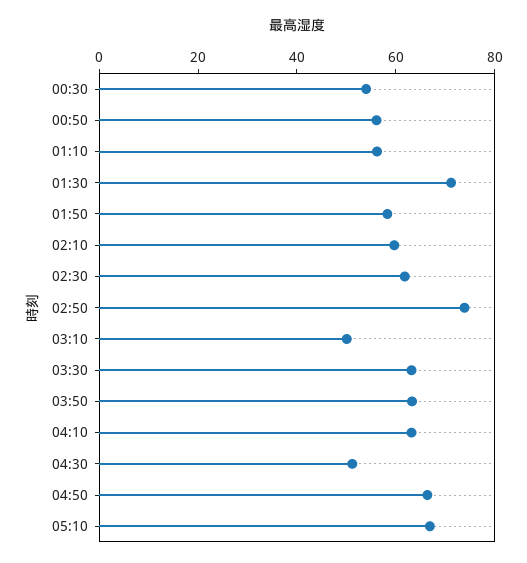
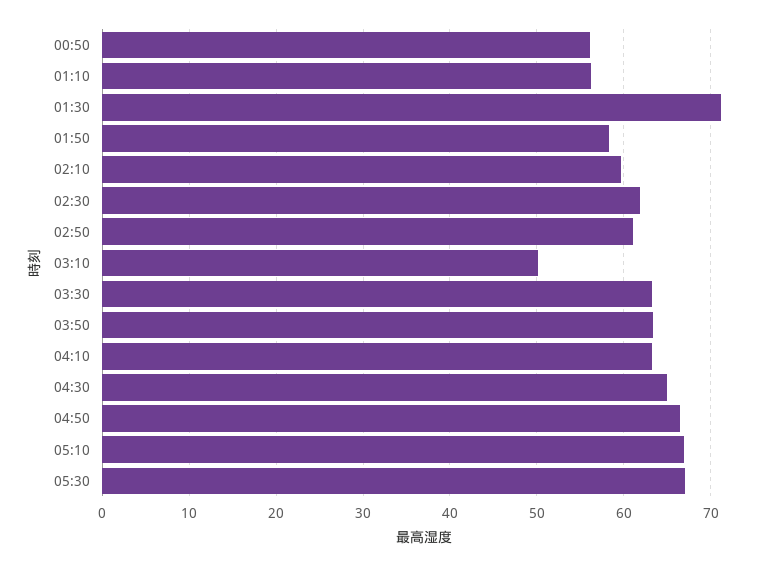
00:30: 55 -> none
02:50: 75 -> 61
04:30: 50 -> 65
05:30: none -> 67

